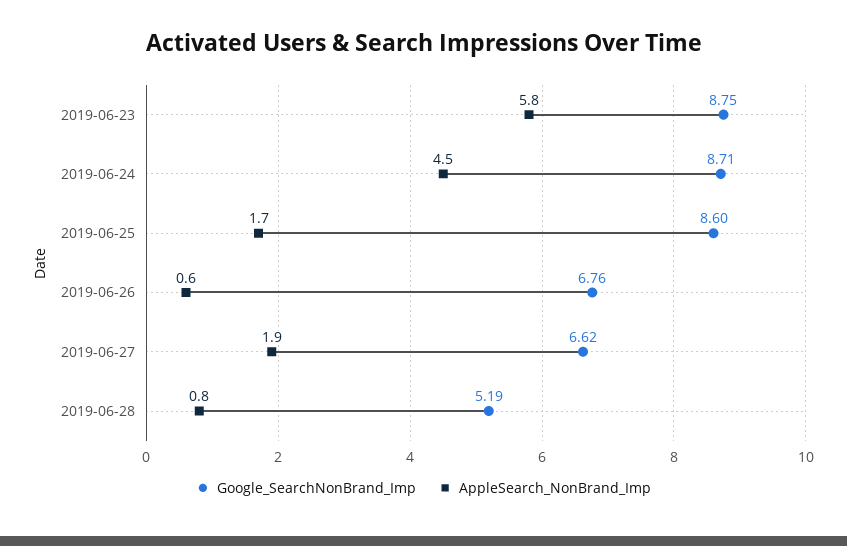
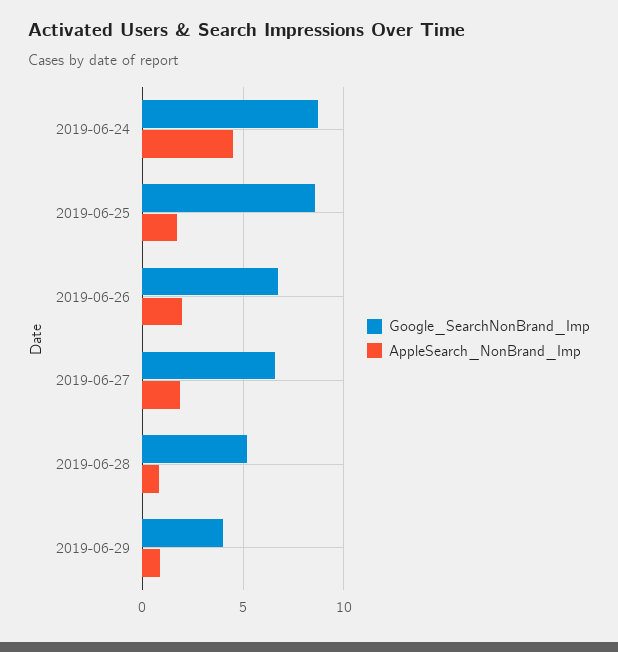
Google_SearchNonBrand_Imp, 2019-06-23: 8.75 -> none
AppleSearch_NonBrand_Imp, 2019-06-23: 5.8 -> none
AppleSearch_NonBrand_Imp, 2019-06-26: 0.6 -> 2
Google_SearchNonBrand_Imp, 2019-06-29: none -> 4
AppleSearch_NonBrand_Imp, 2019-06-29: none -> 1

